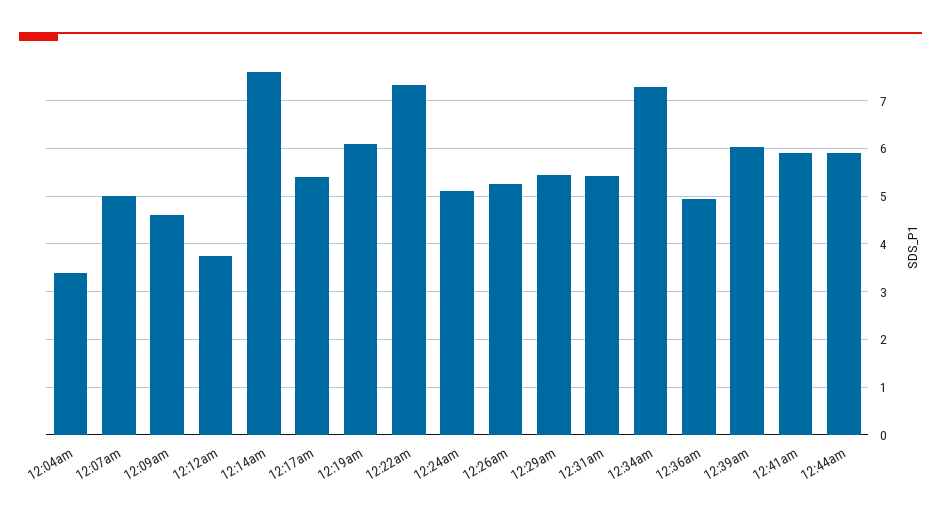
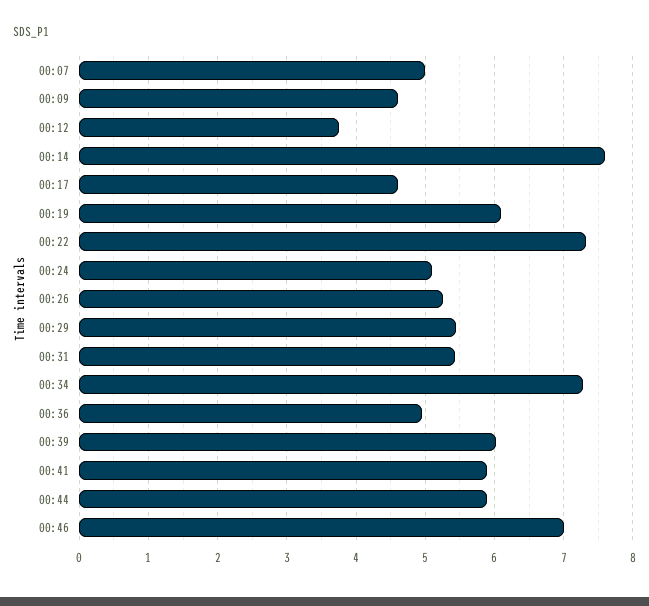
12:04am: 3.4 -> none
12:17am: 5.4 -> 4.6
00:46: none -> 7

